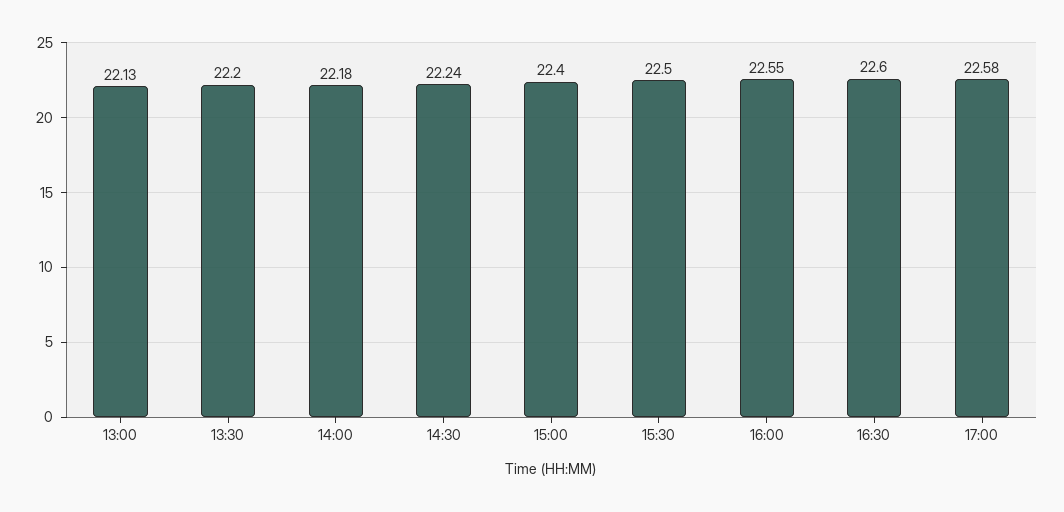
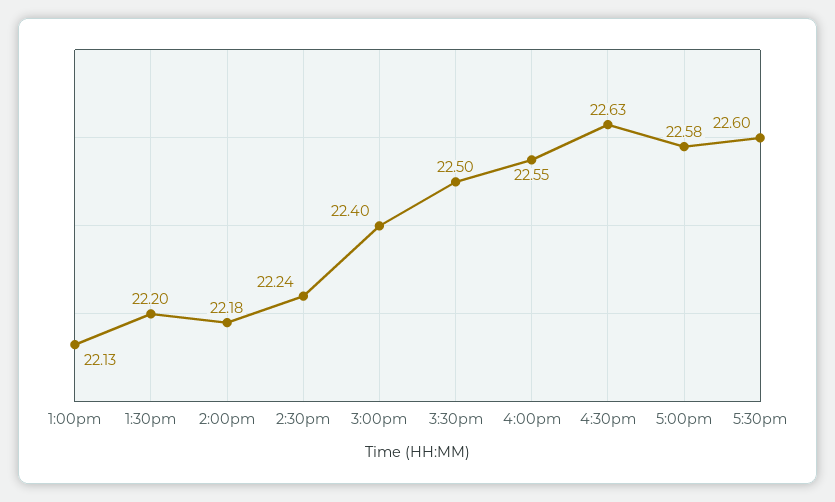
16:30: 22.6 -> 22.63
5:30pm: none -> 22.6

